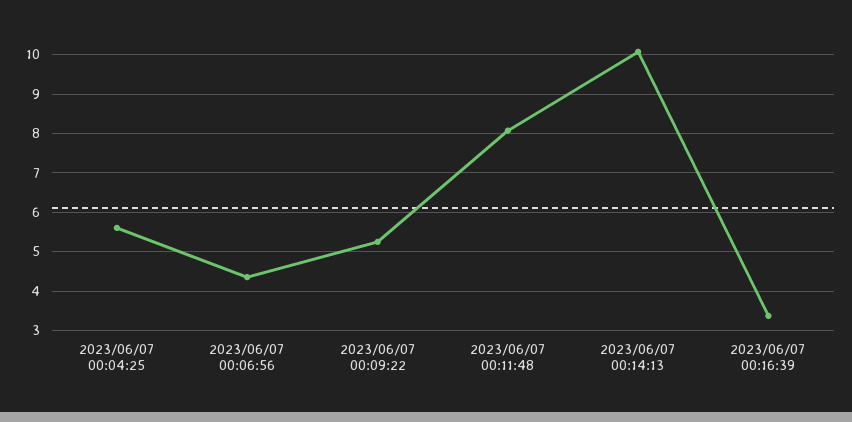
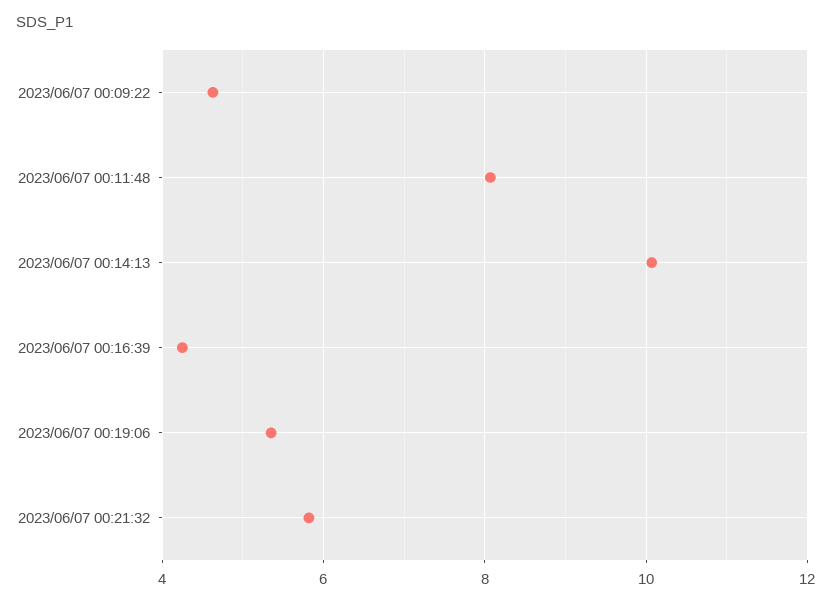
2023/06/07 00:04:25: 5.6 -> none
2023/06/07 00:06:56: 4.4 -> none
2023/06/07 00:09:22: 5.2 -> 4.6
2023/06/07 00:16:39: 3.4 -> 4.2
2023/06/07 00:19:06: none -> 5.4
2023/06/07 00:21:32: none -> 5.8

